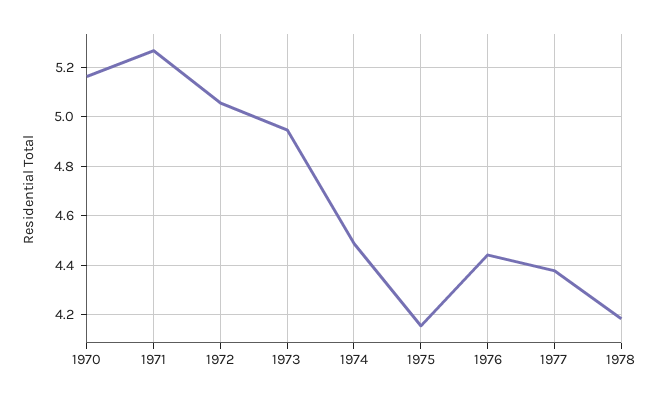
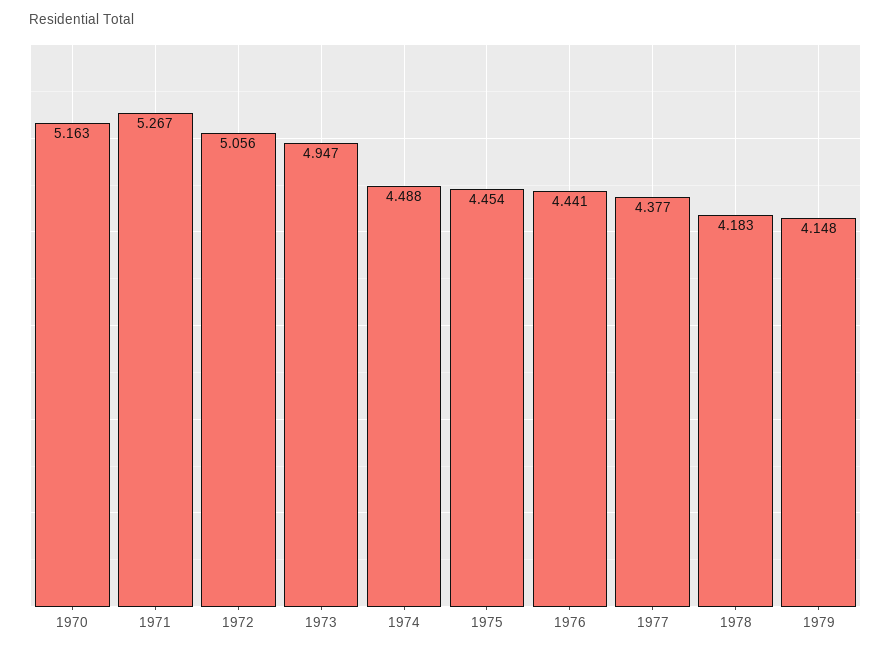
1975: 4.15 -> 4.454
1979: none -> 4.148

